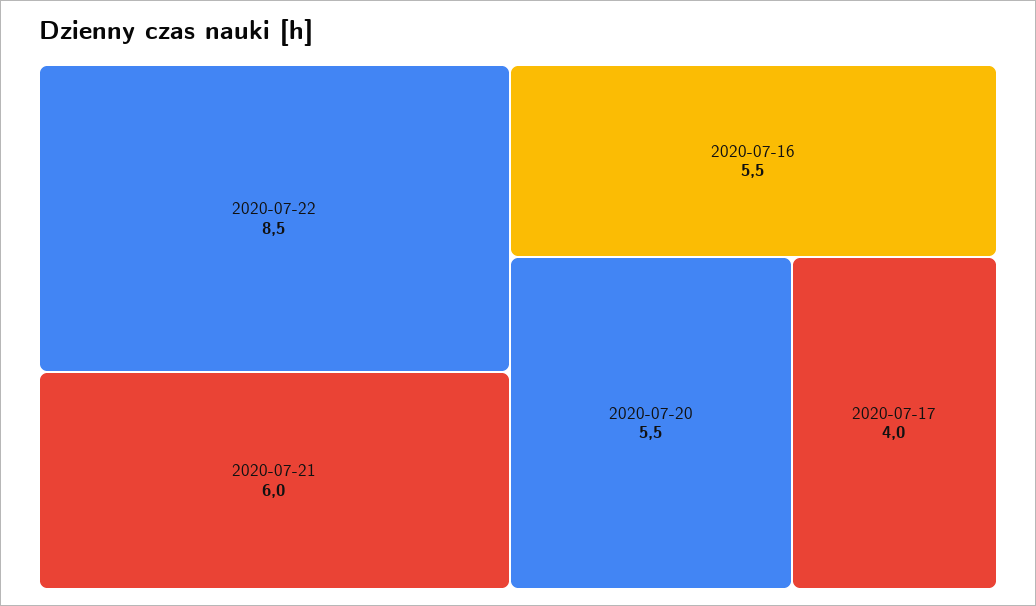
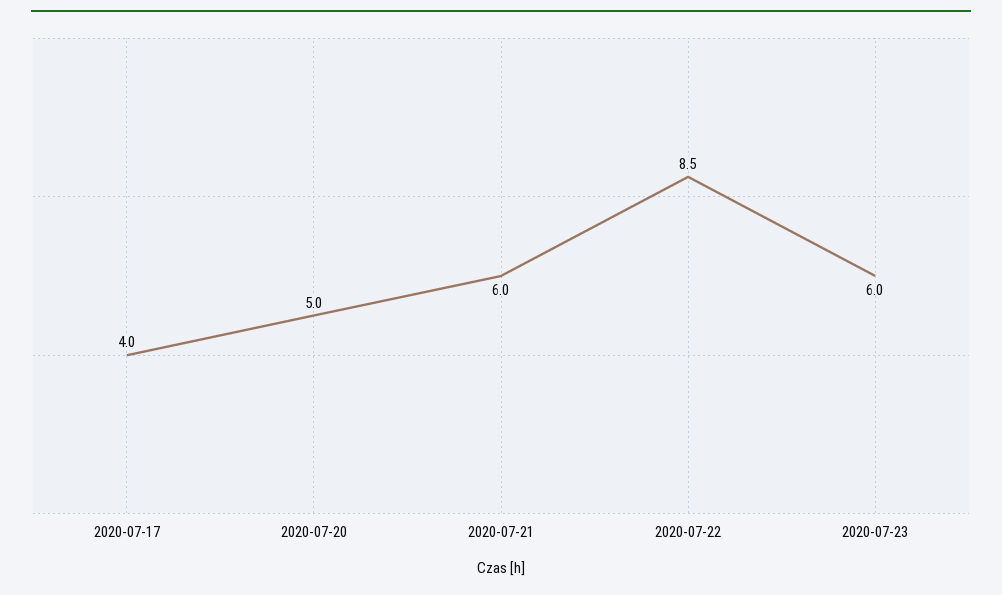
2020-07-16: 5.5 -> none
2020-07-20: 5.5 -> 5
2020-07-23: none -> 6

